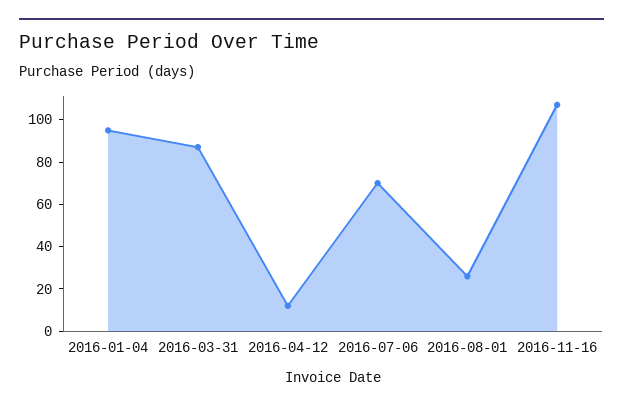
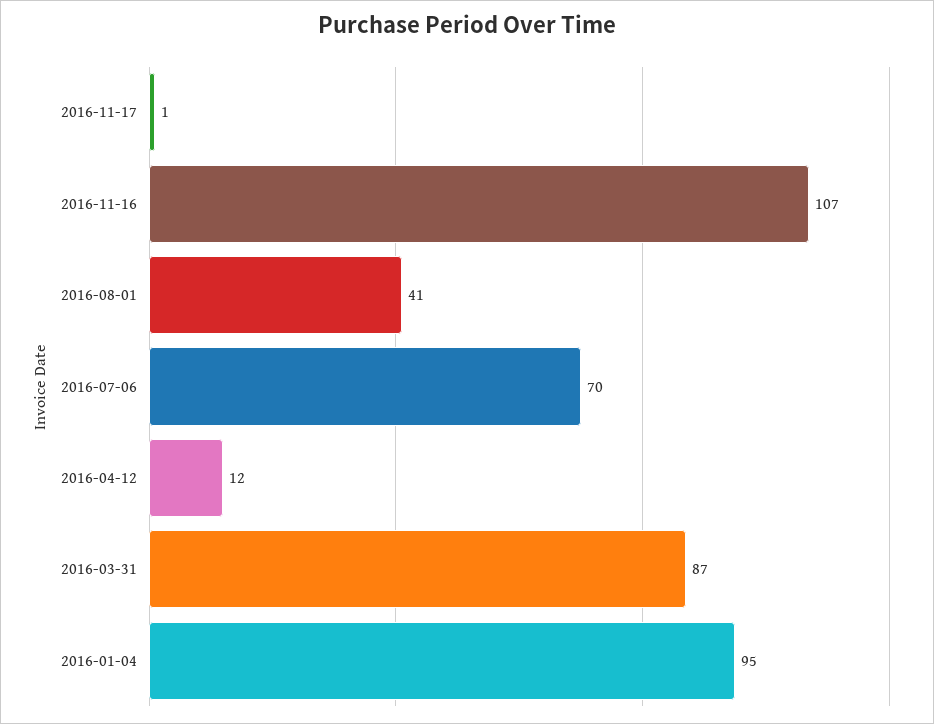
2016-08-01: 25 -> 41
2016-11-17: none -> 1

